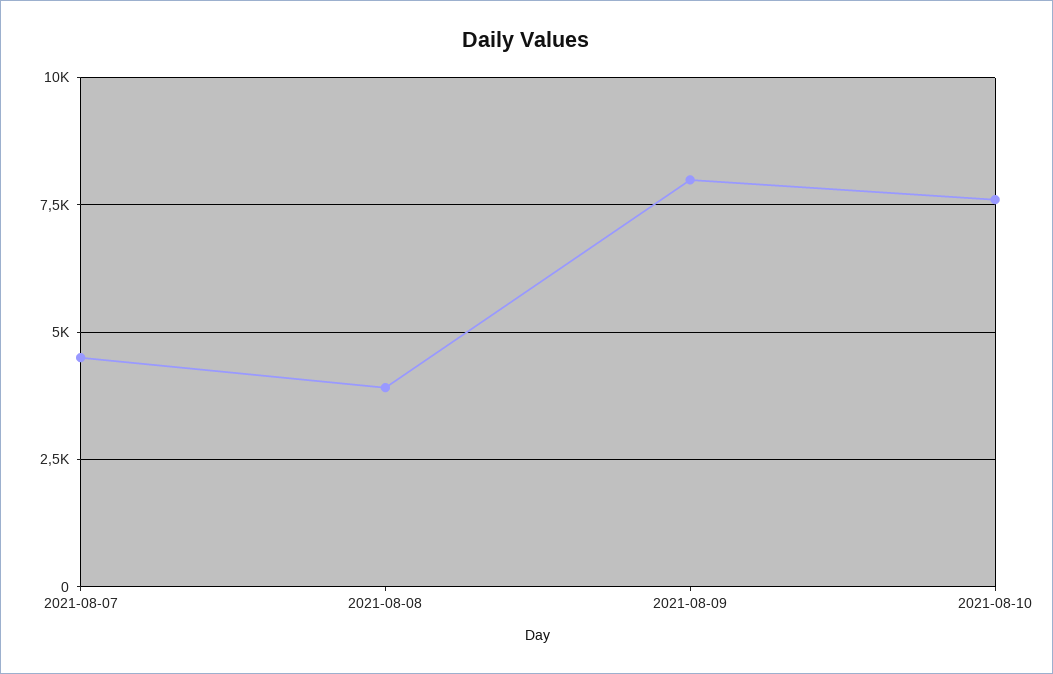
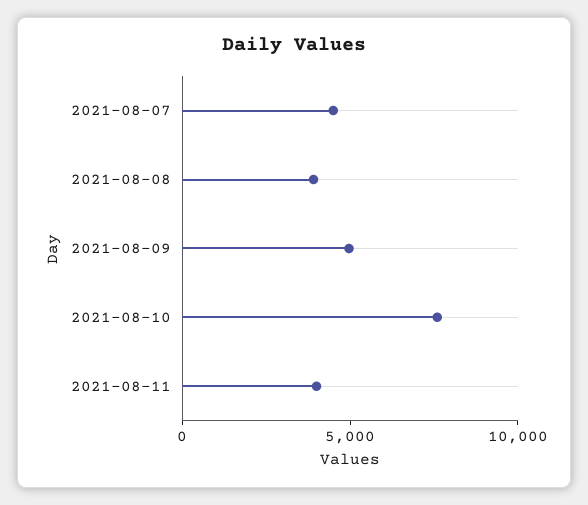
2021-08-09: 8000 -> 5000
2021-08-11: none -> 4000

